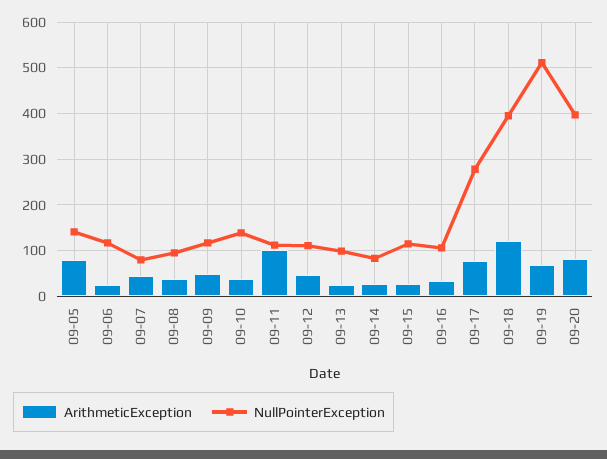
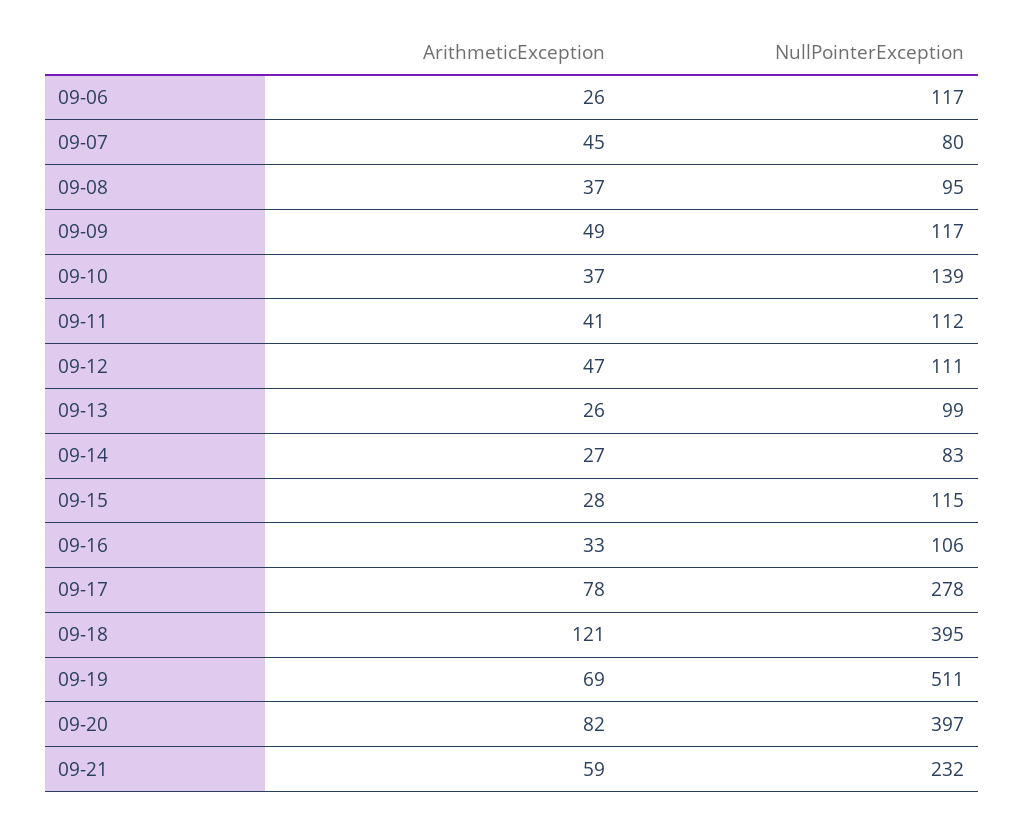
ArithmeticException, 09-05: 80 -> none
NullPointerException, 09-05: 140 -> none
ArithmeticException, 09-11: 100 -> 41
ArithmeticException, 09-21: none -> 59
NullPointerException, 09-21: none -> 232

